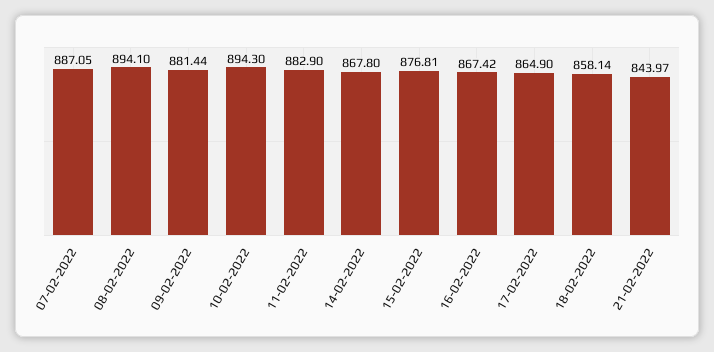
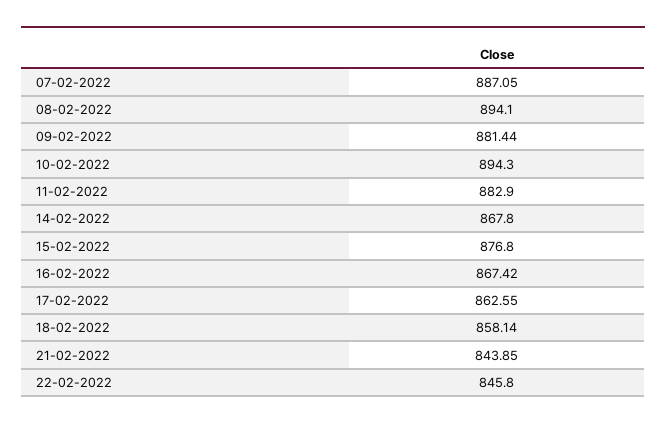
15-02-2022: 876.81 -> 876.8
17-02-2022: 864.9 -> 862.55
21-02-2022: 843.97 -> 843.85
22-02-2022: none -> 845.8

